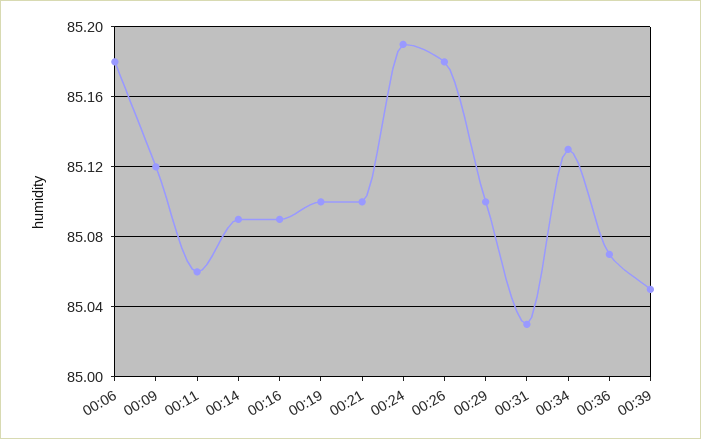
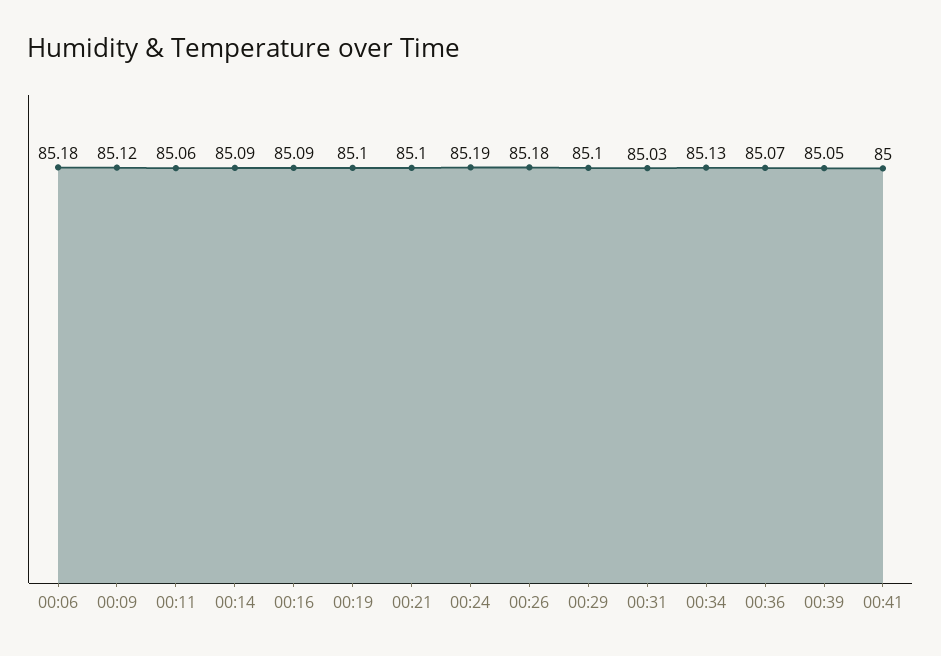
00:41: none -> 85

